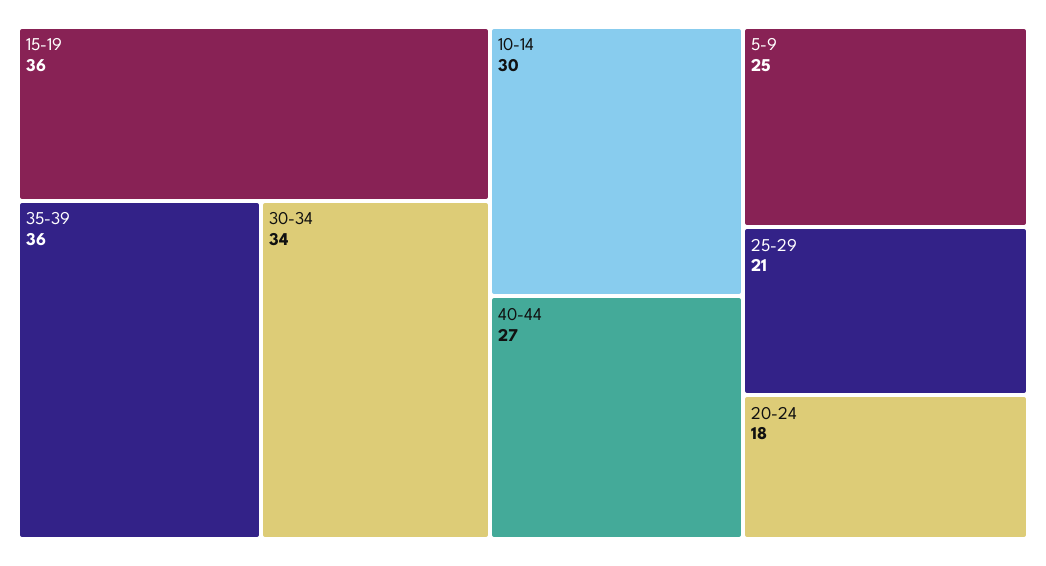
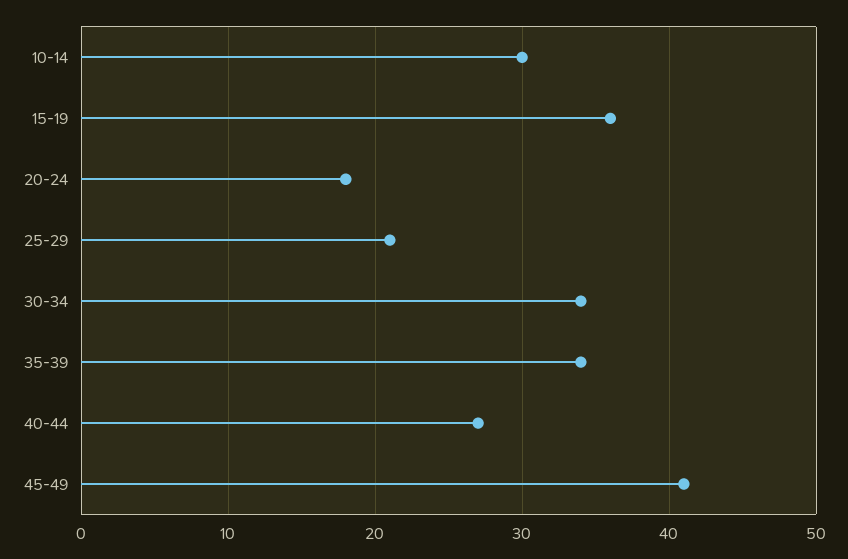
35-39: 36 -> 34
5-9: 25 -> none
45-49: none -> 41

